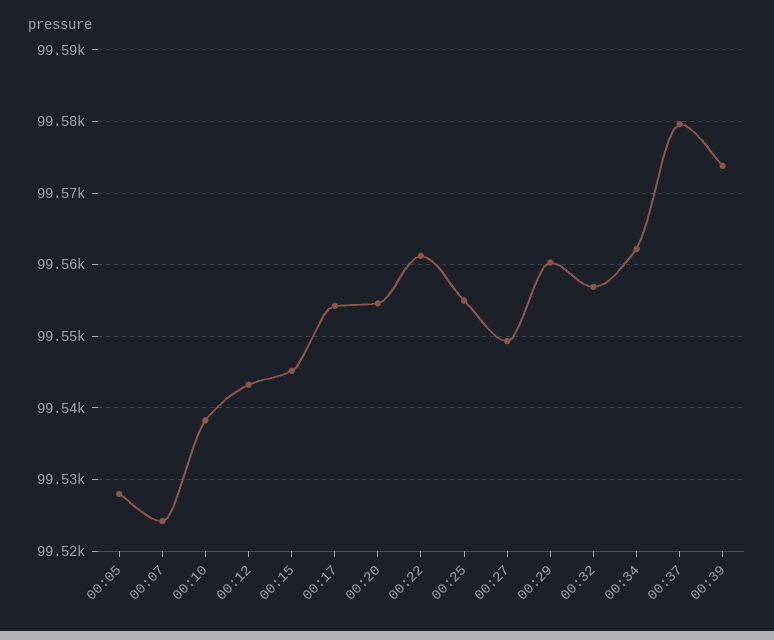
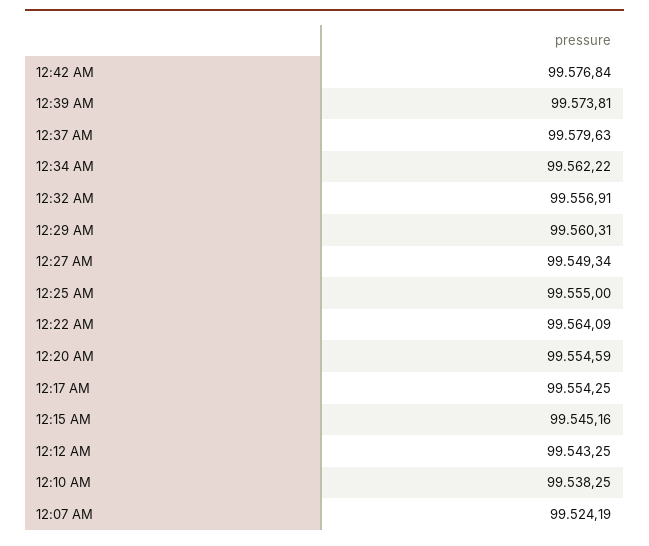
00:05: 99528 -> none
00:22: 99561 -> 99564.09
12:42 AM: none -> 99576.84

